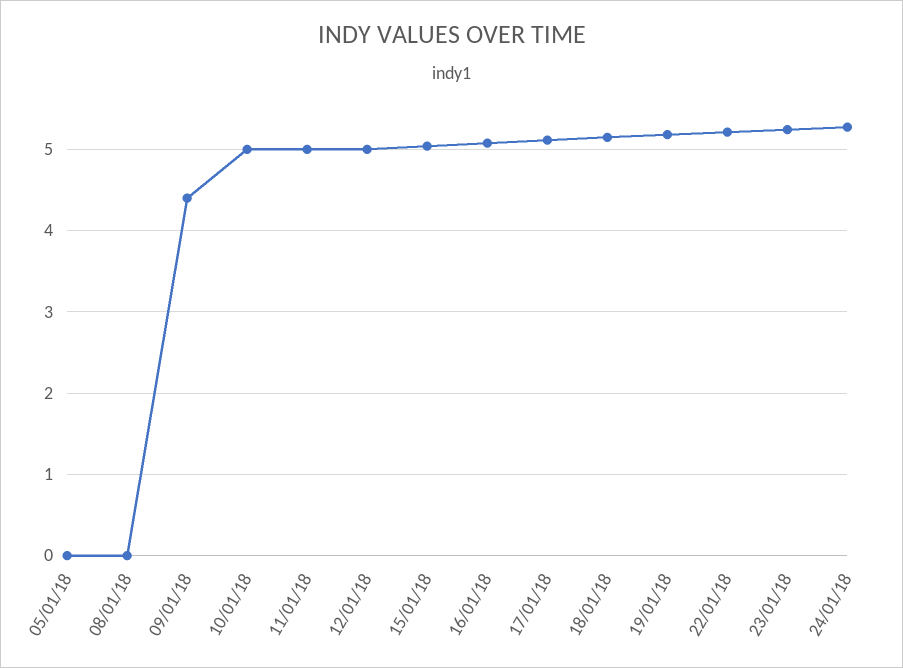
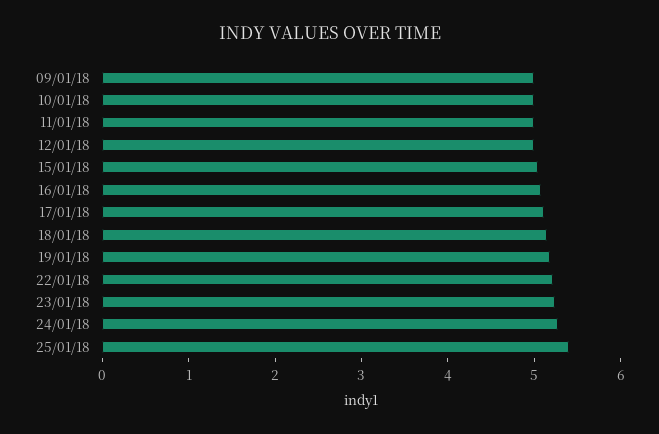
05/01/18: 0 -> none
08/01/18: 0 -> none
09/01/18: 4.4 -> 5
25/01/18: none -> 5.4

